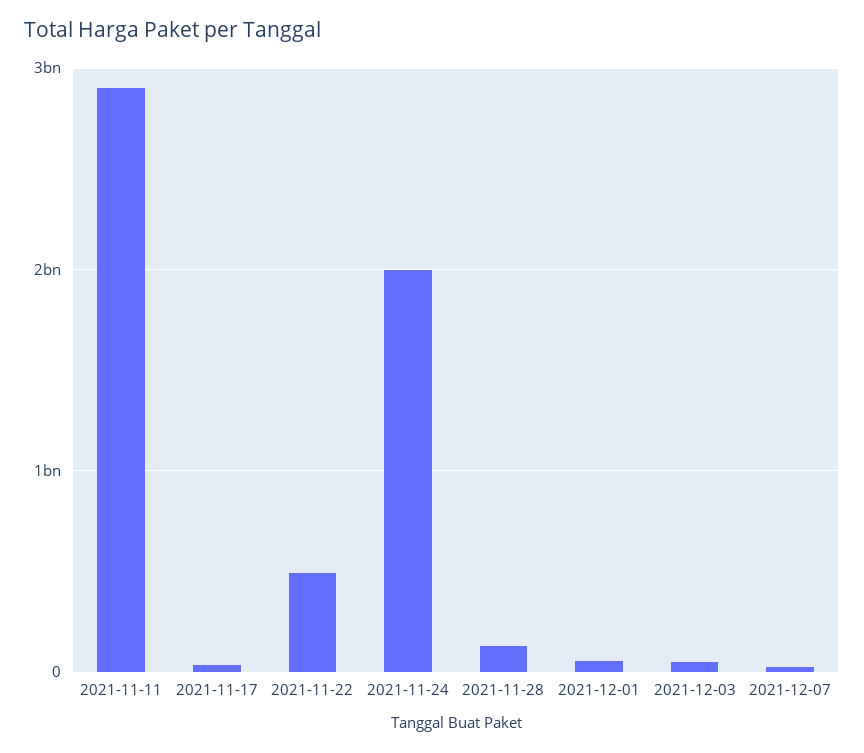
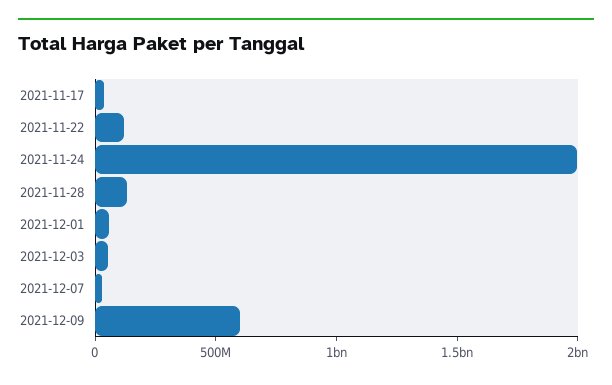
2021-11-11: 2900000000 -> none
2021-11-22: 500000000 -> 100000000
2021-12-09: none -> 600000000

